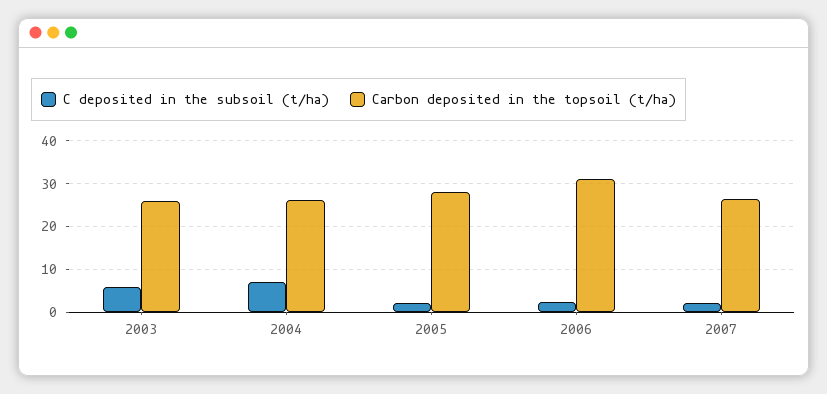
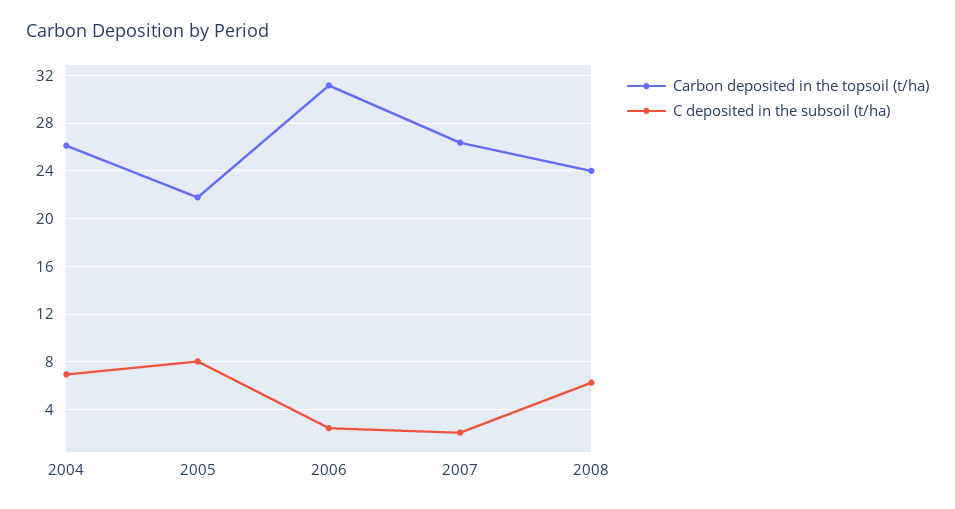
C deposited in the subsoil (t/ha), 2003: 6 -> none
Carbon deposited in the topsoil (t/ha), 2003: 26 -> none
C deposited in the subsoil (t/ha), 2005: 2 -> 8
Carbon deposited in the topsoil (t/ha), 2005: 28 -> 22
Carbon deposited in the topsoil (t/ha), 2008: none -> 24
C deposited in the subsoil (t/ha), 2008: none -> 6

